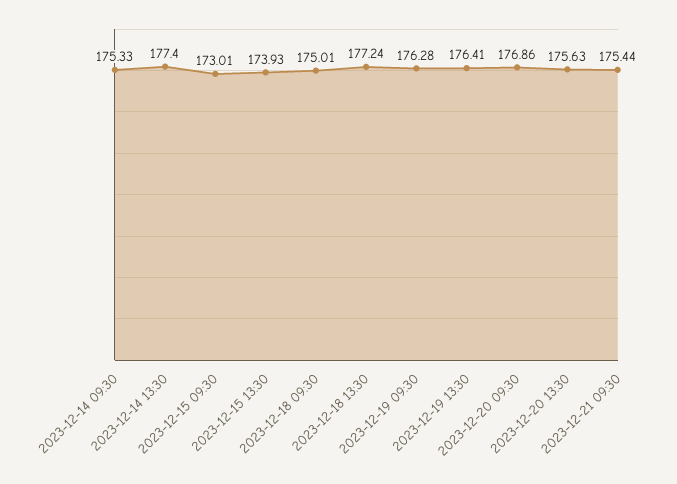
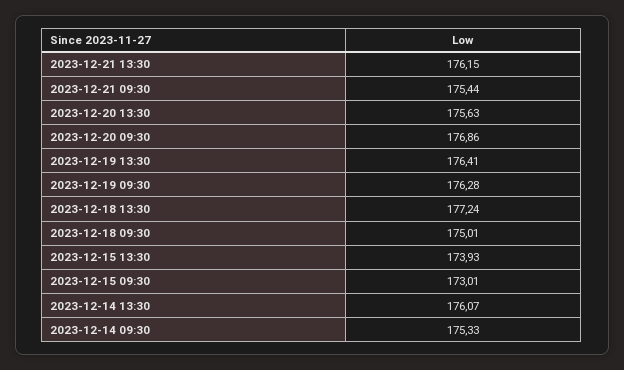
2023-12-14 13:30: 177.4 -> 176.07
2023-12-21 13:30: none -> 176.15

